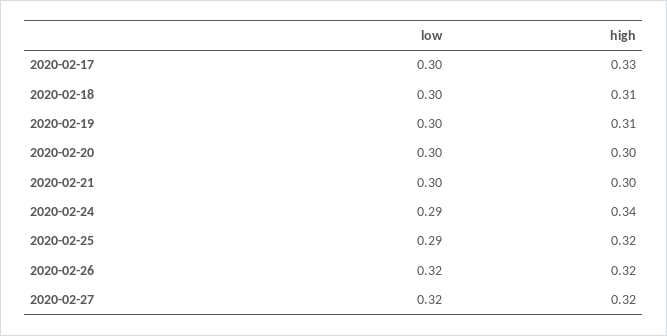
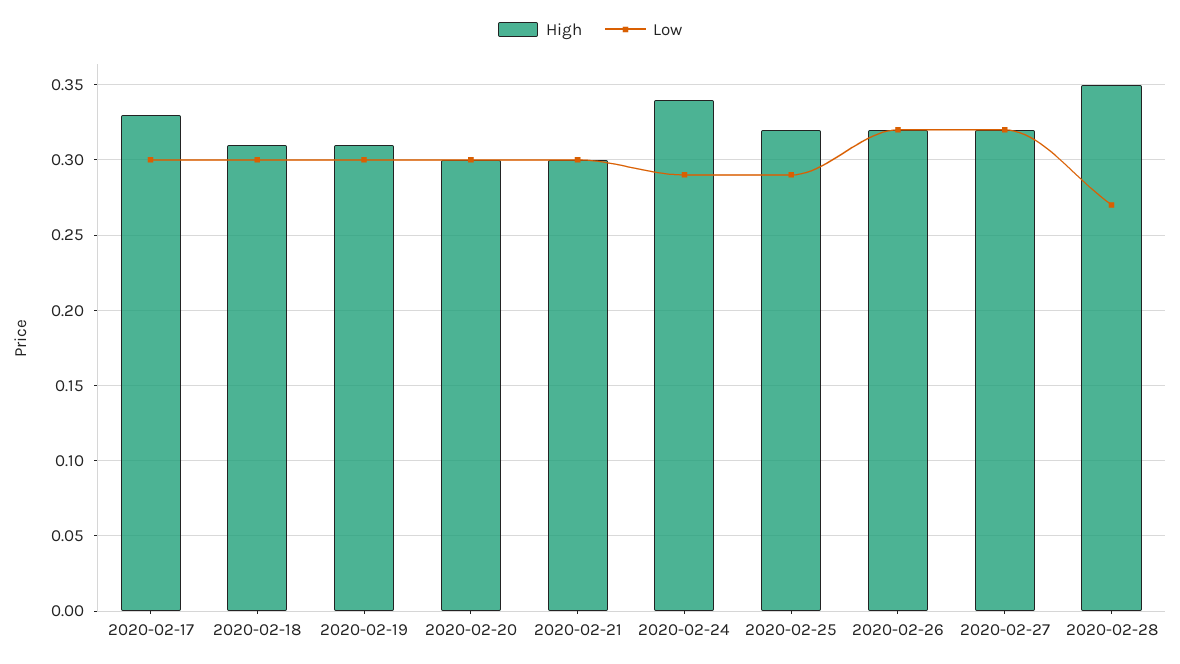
high, 2020-02-28: none -> 0.35
low, 2020-02-28: none -> 0.27

